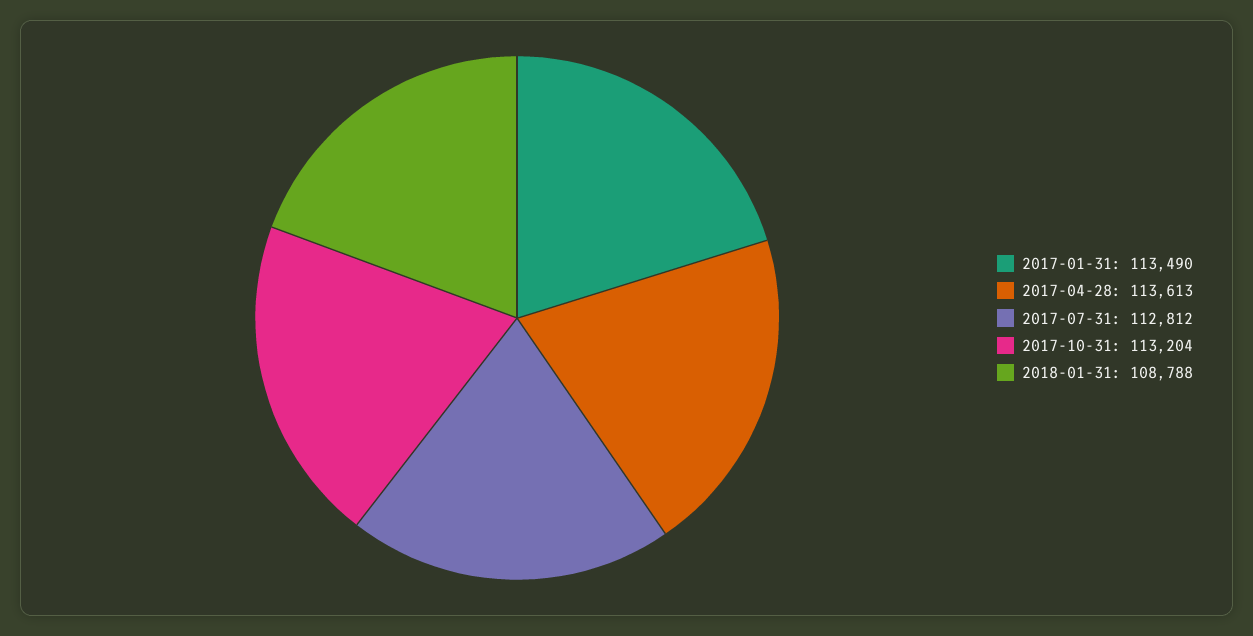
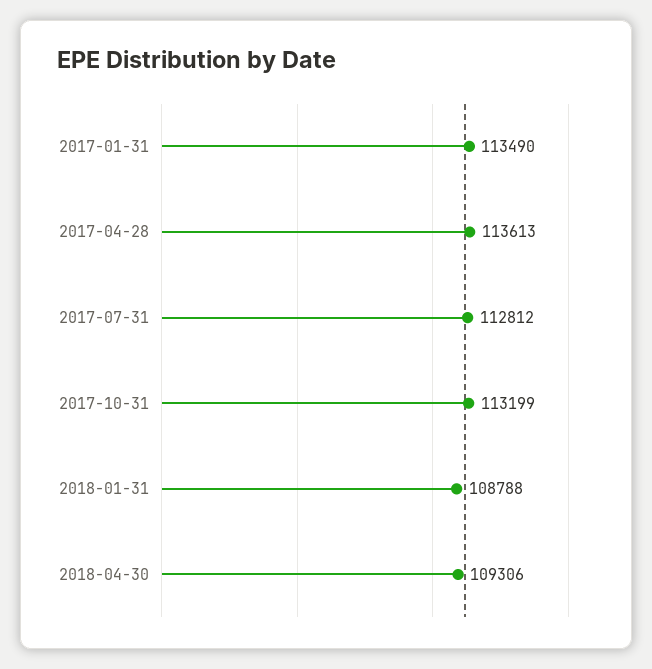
2017-10-31: 113204 -> 113199
2018-04-30: none -> 109306

